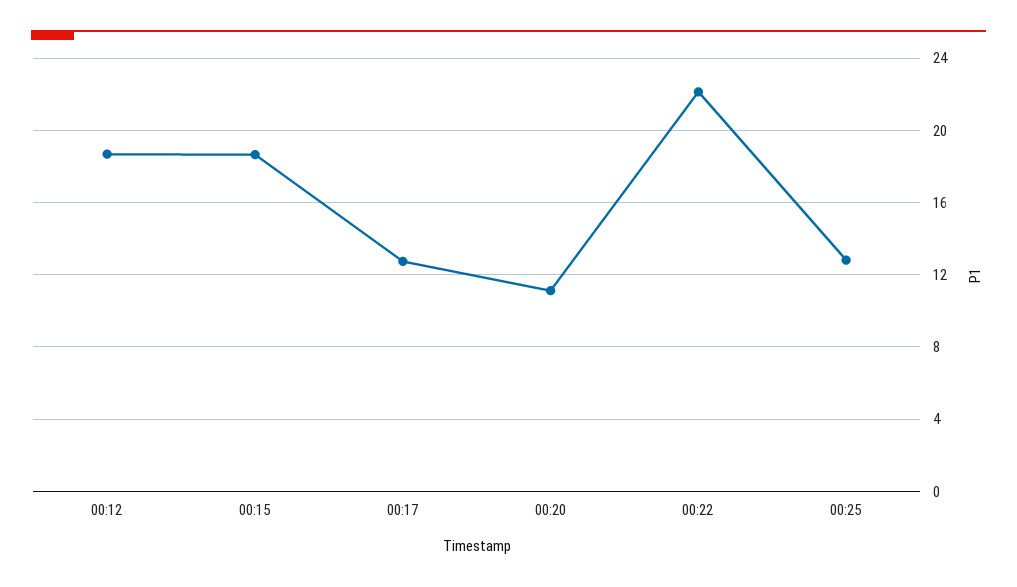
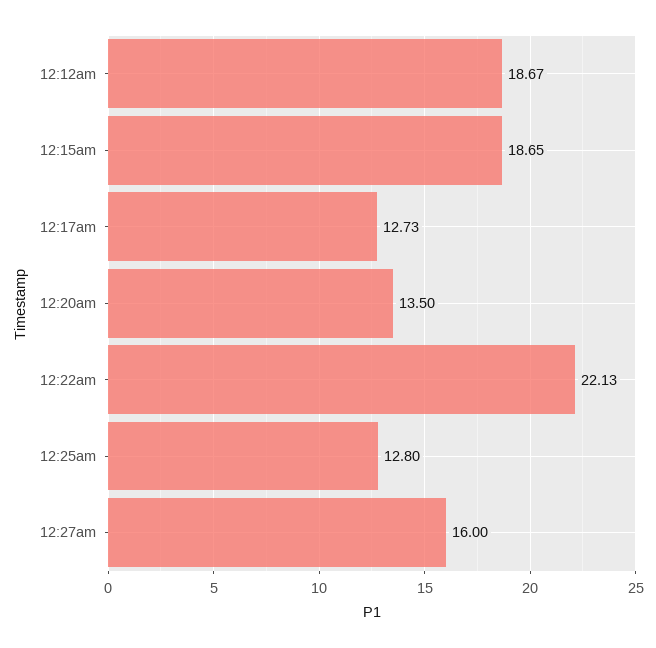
00:20: 11 -> 13.5
12:27am: none -> 16

